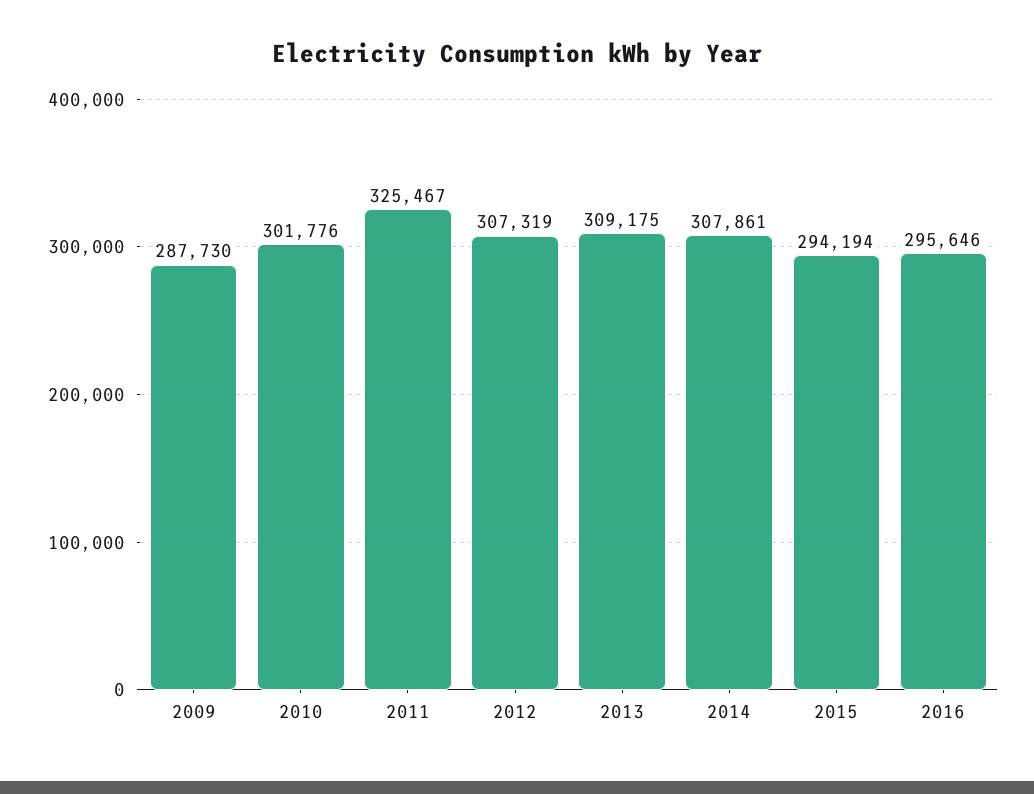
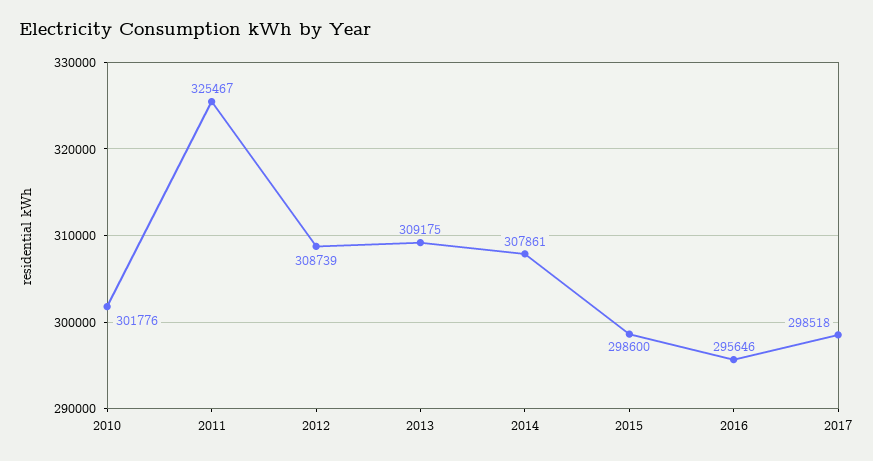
2009: 287730 -> none
2012: 307319 -> 308739
2015: 294194 -> 298600
2017: none -> 298518

